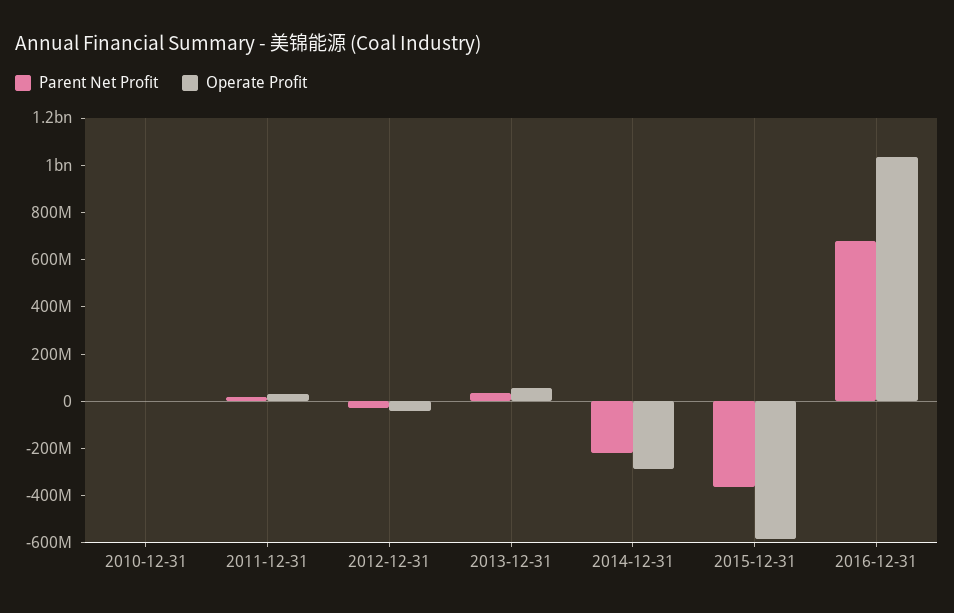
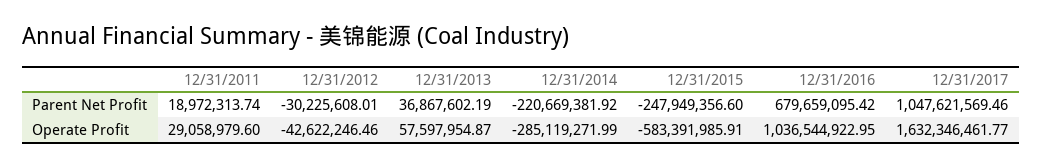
Parent Net Profit, 2010-12-31: 0 -> none
Operate Profit, 2010-12-31: 0 -> none
Parent Net Profit, 2015-12-31: -350000000 -> -247949356.6
Parent Net Profit, 12/31/2017: none -> 1047621569.46
Operate Profit, 12/31/2017: none -> 1632346461.77

